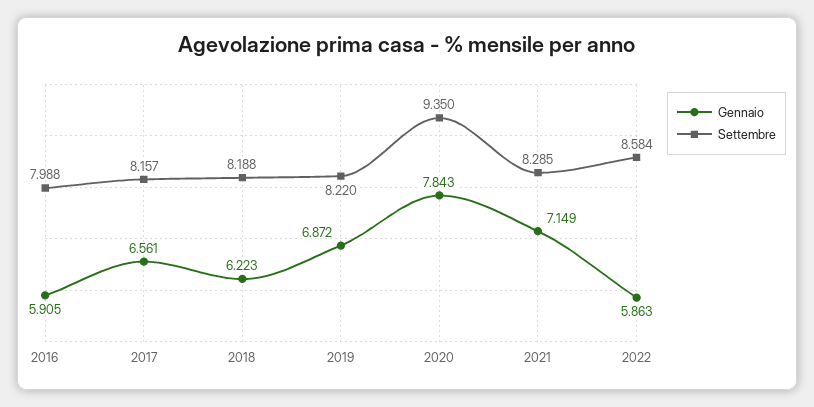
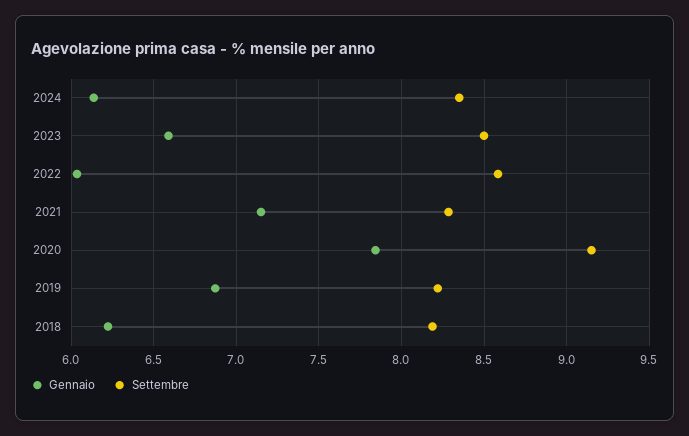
Gennaio, 2016: 5.905 -> none
Settembre, 2016: 7.988 -> none
Gennaio, 2017: 6.561 -> none
Settembre, 2017: 8.157 -> none
Settembre, 2020: 9.35 -> 9.15
Gennaio, 2022: 5.863 -> 6.05
Gennaio, 2024: none -> 6.15
Settembre, 2024: none -> 8.35
Gennaio, 2023: none -> 6.6
Settembre, 2023: none -> 8.5

